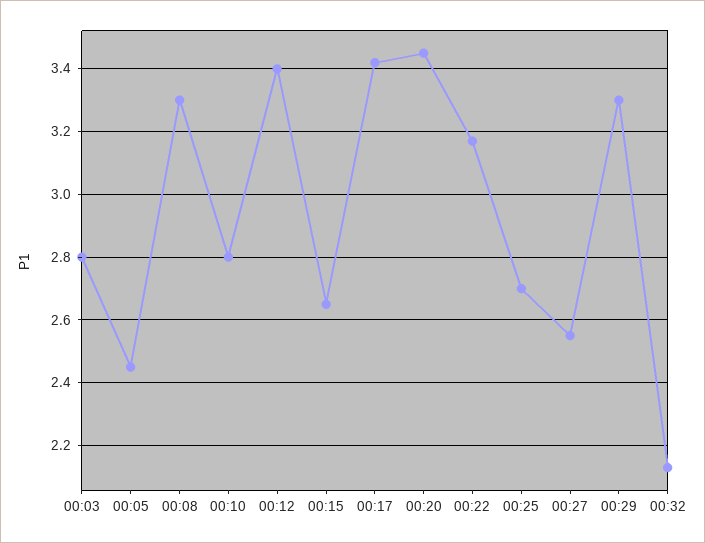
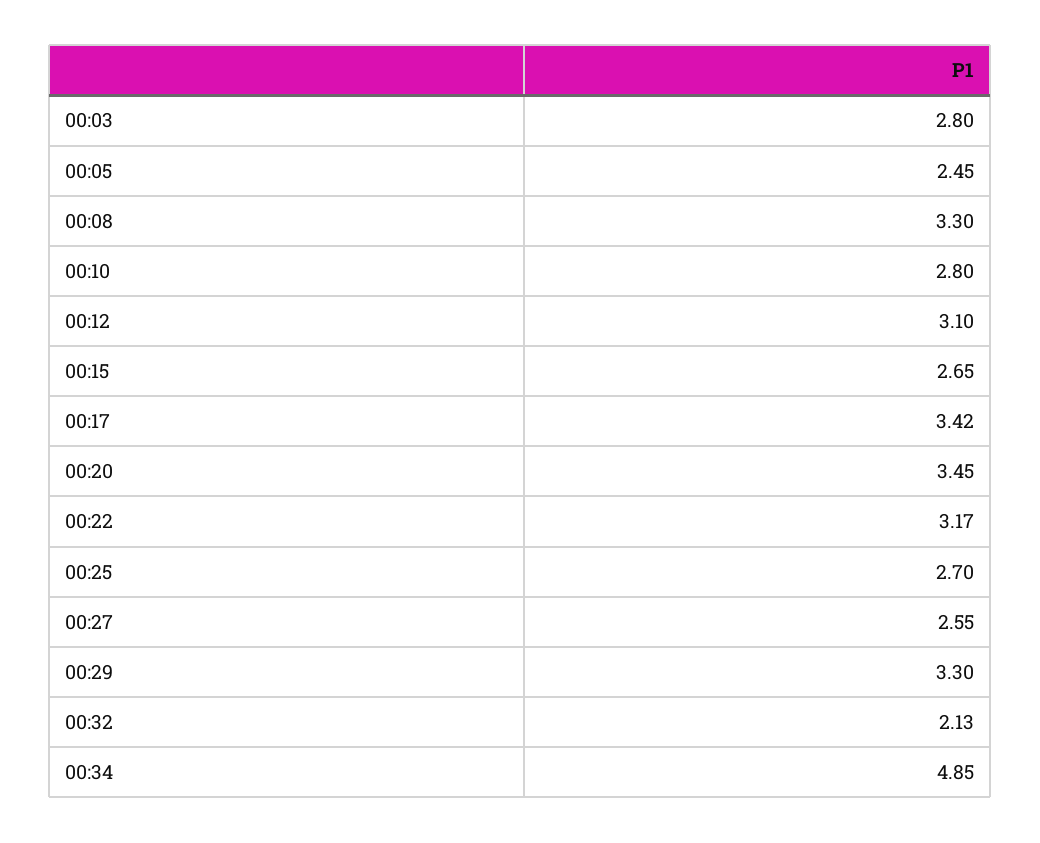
00:12: 3.4 -> 3.1
00:34: none -> 4.85

